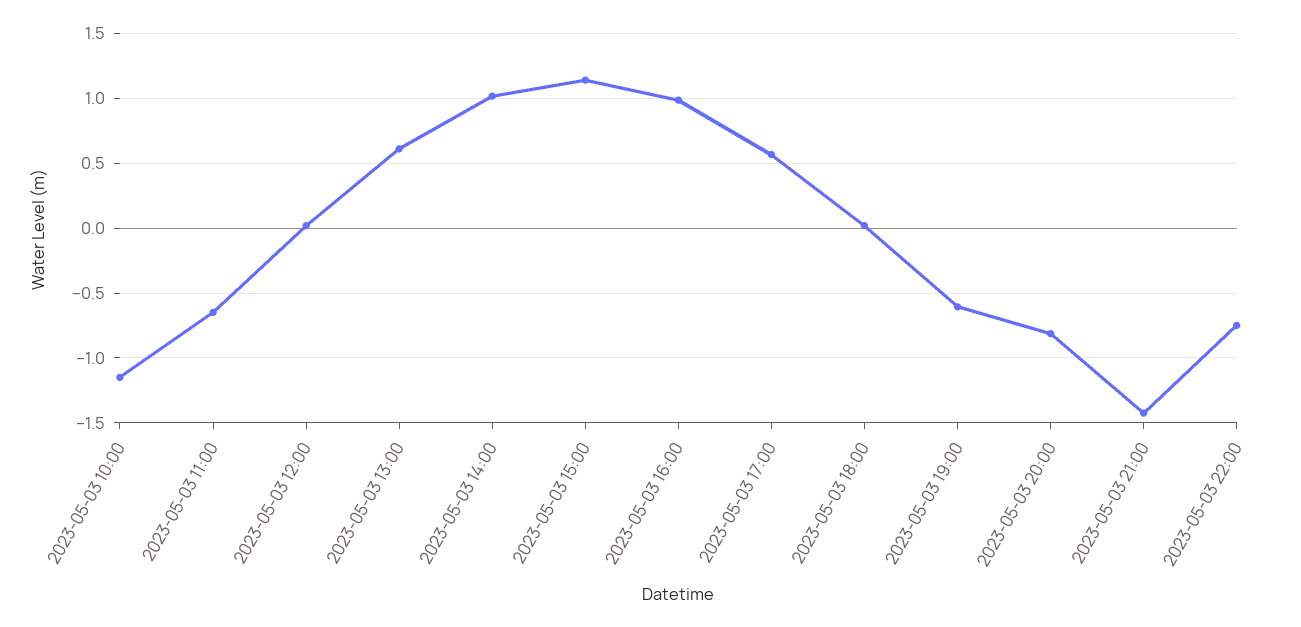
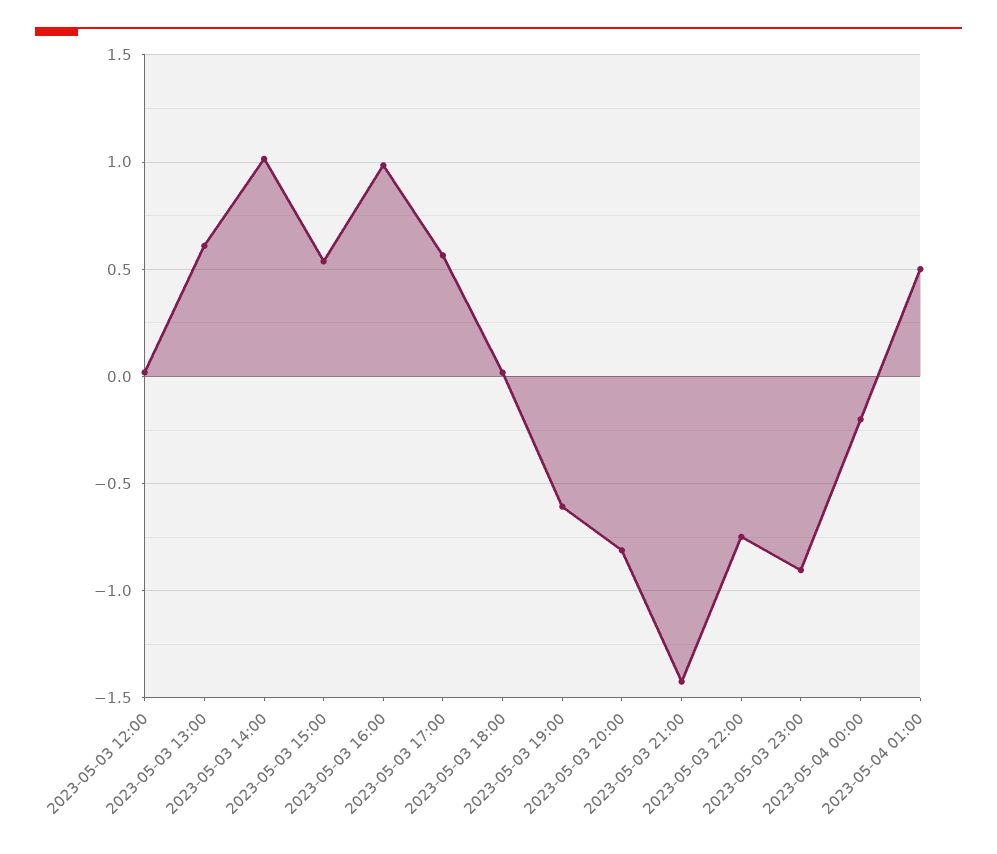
2023-05-03 10:00: -1.15 -> none
2023-05-03 11:00: -0.65 -> none
2023-05-03 15:00: 1.15 -> 0.55
2023-05-03 23:00: none -> -0.9
2023-05-04 00:00: none -> -0.2
2023-05-04 01:00: none -> 0.5

